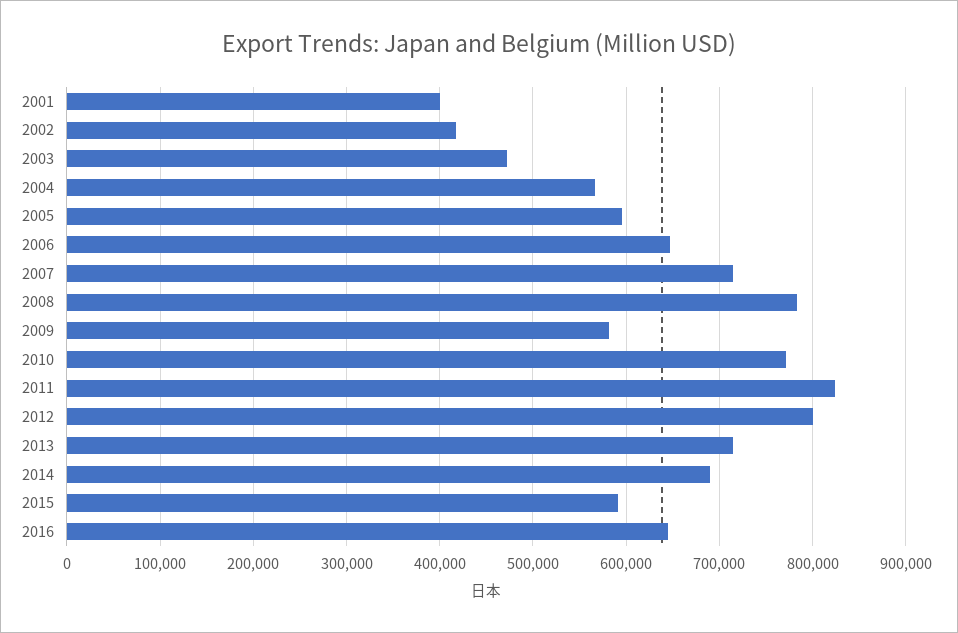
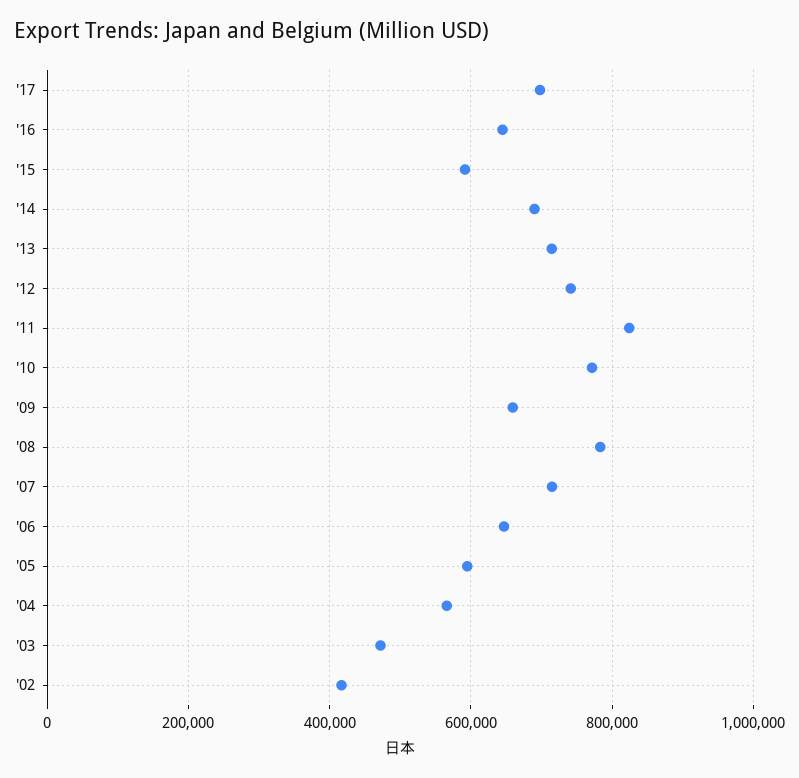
2001: 400000 -> none
2009: 580000 -> 660000
2012: 800000 -> 740000
'17: none -> 700000

